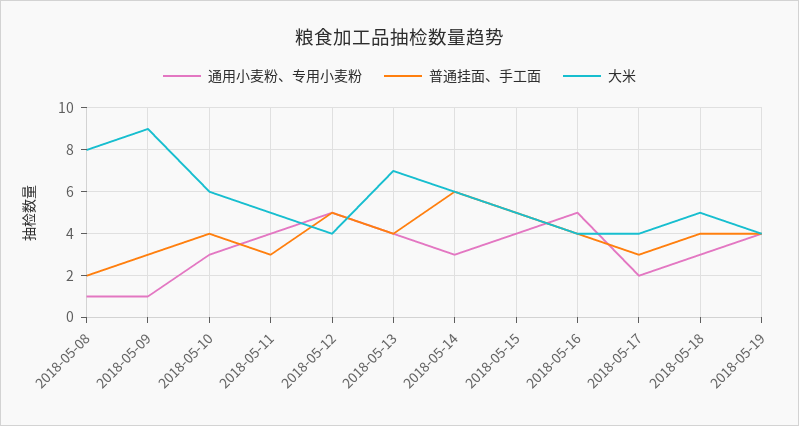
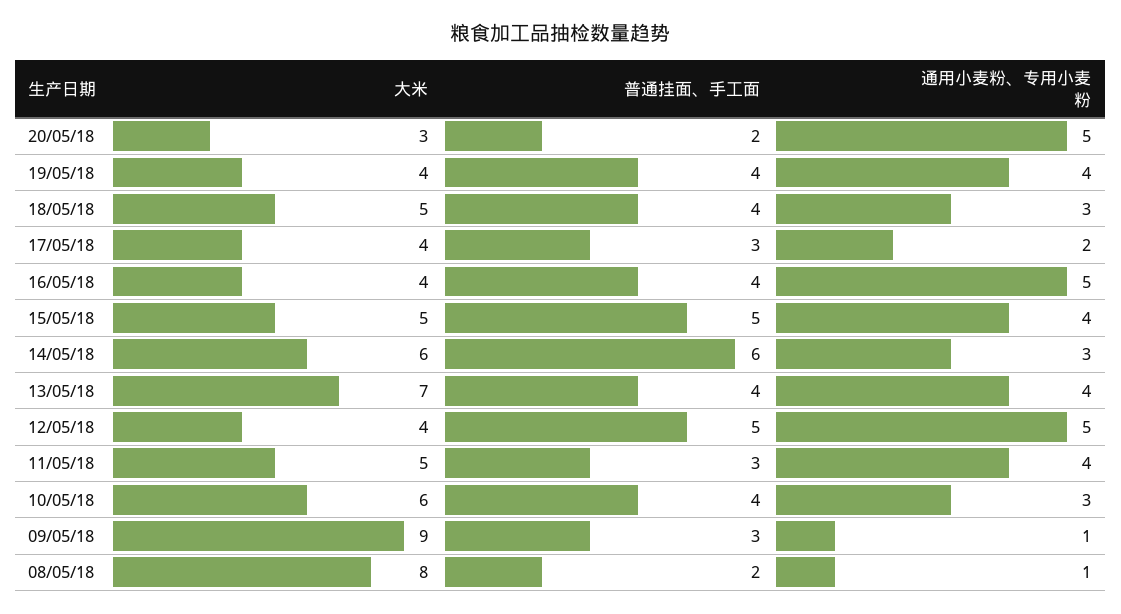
大米, 20/05/18: none -> 3
普通挂面、手工面, 20/05/18: none -> 2
通用小麦粉、专用小麦粉, 20/05/18: none -> 5

